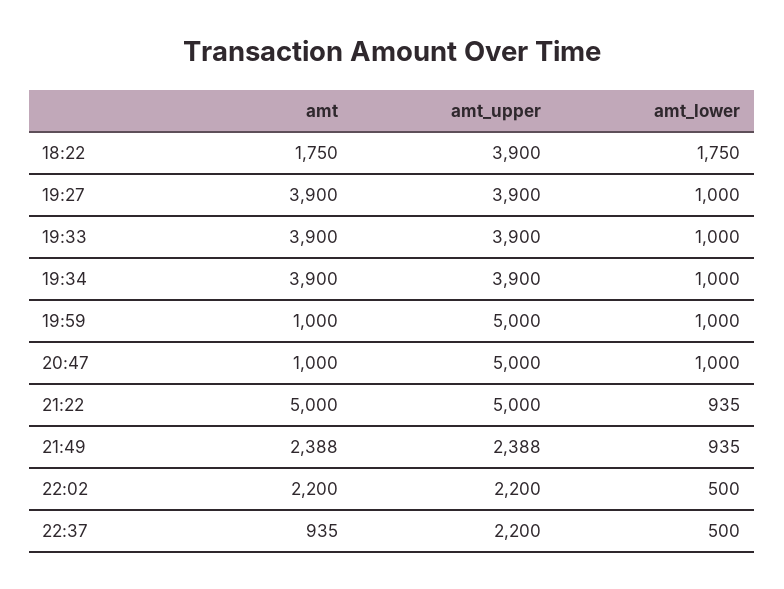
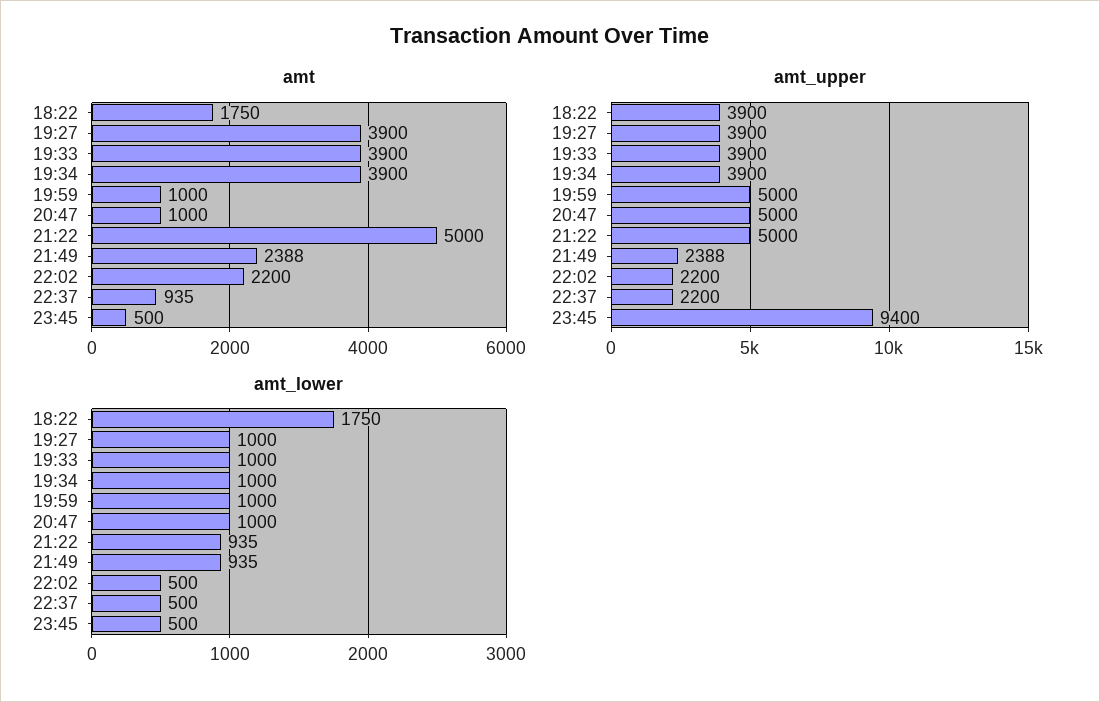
amt, 23:45: none -> 500
amt_upper, 23:45: none -> 9400
amt_lower, 23:45: none -> 500

